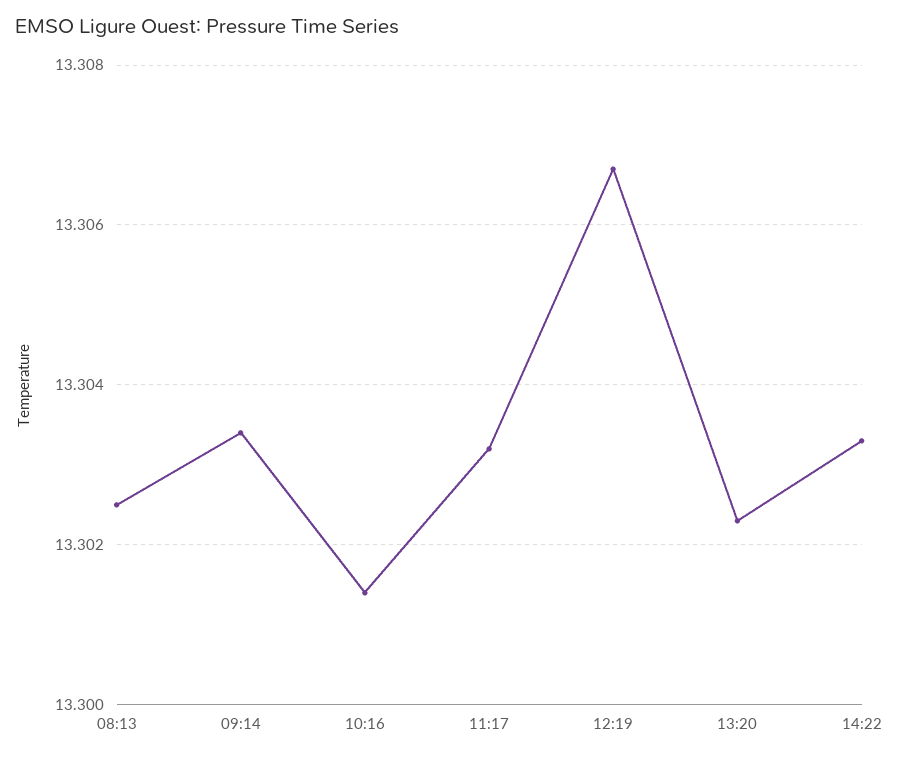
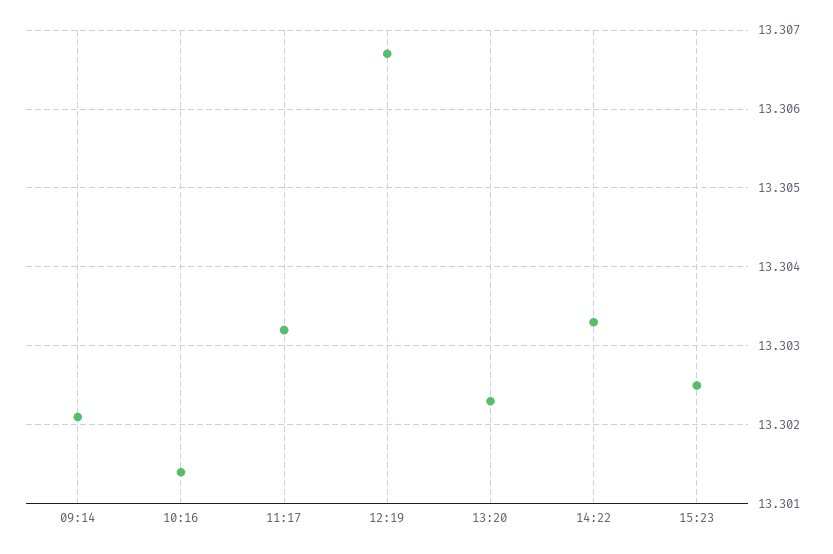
08:13: 13.3025 -> none
09:14: 13.3035 -> 13.3021
15:23: none -> 13.3025

